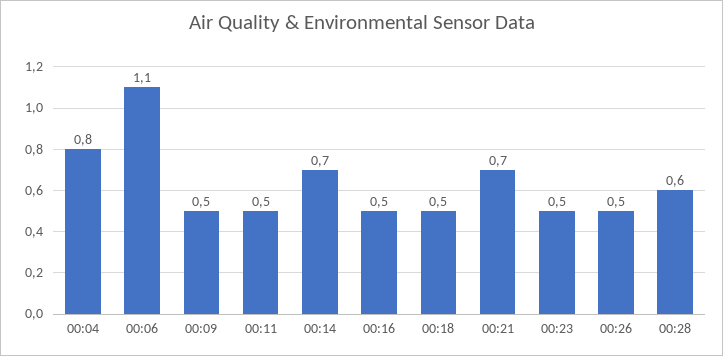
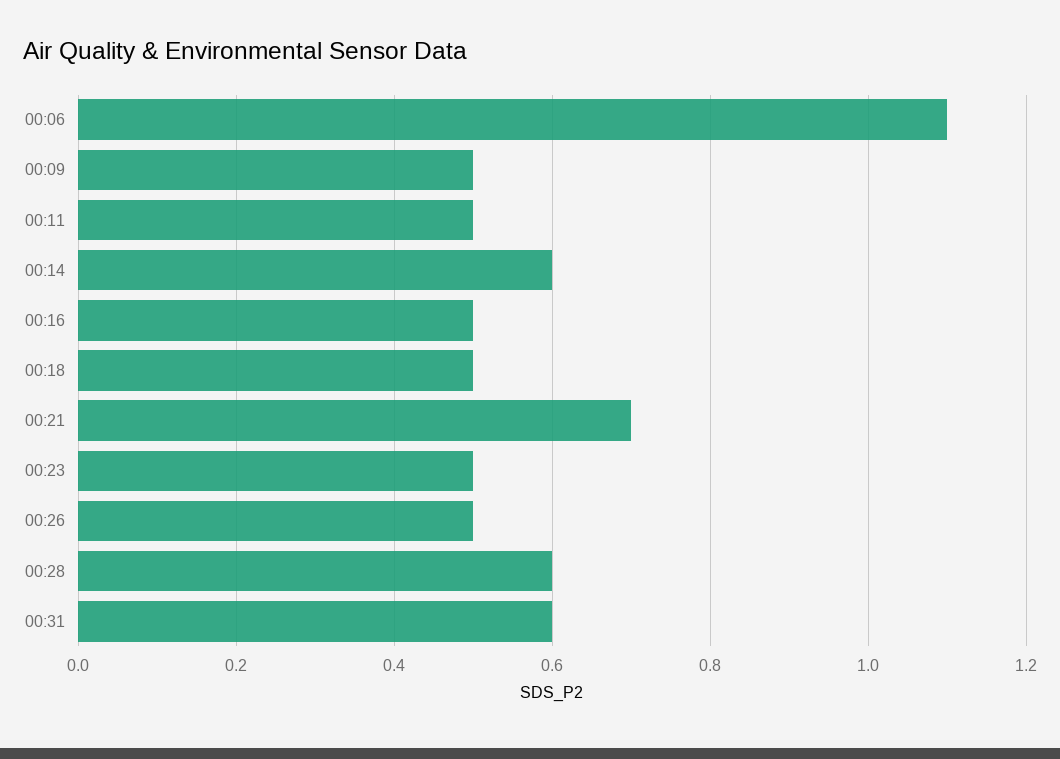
00:04: 0.8 -> none
00:14: 0.7 -> 0.6
00:31: none -> 0.6

